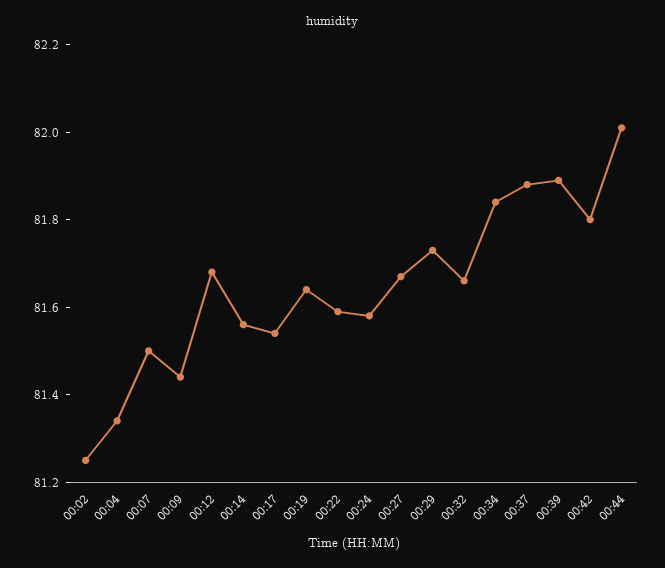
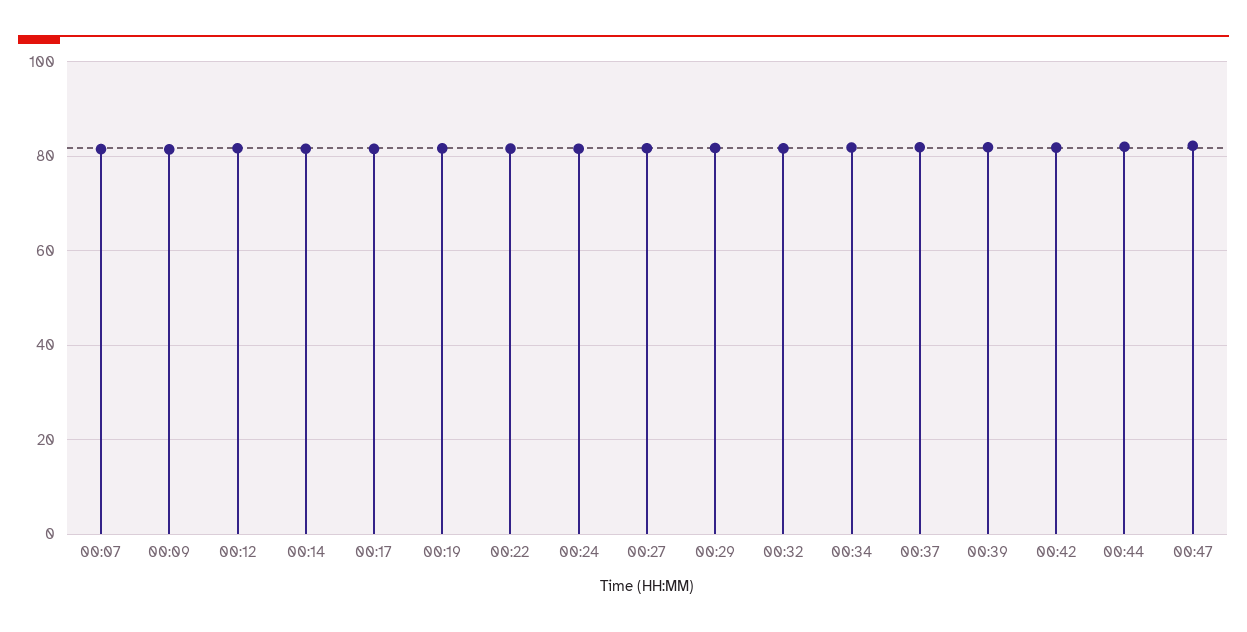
00:02: 81.25 -> none
00:04: 81.35 -> none
00:47: none -> 82

